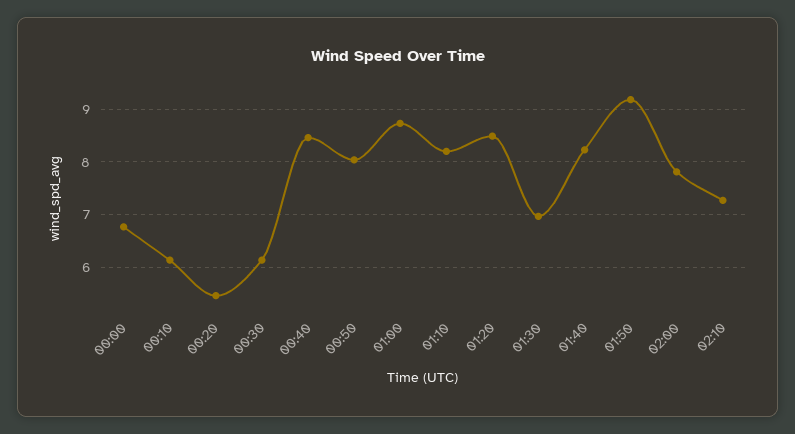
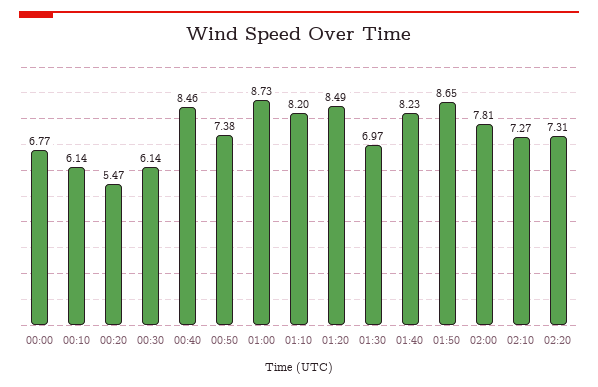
00:50: 8 -> 7.38
01:50: 9.2 -> 8.65
02:20: none -> 7.31

